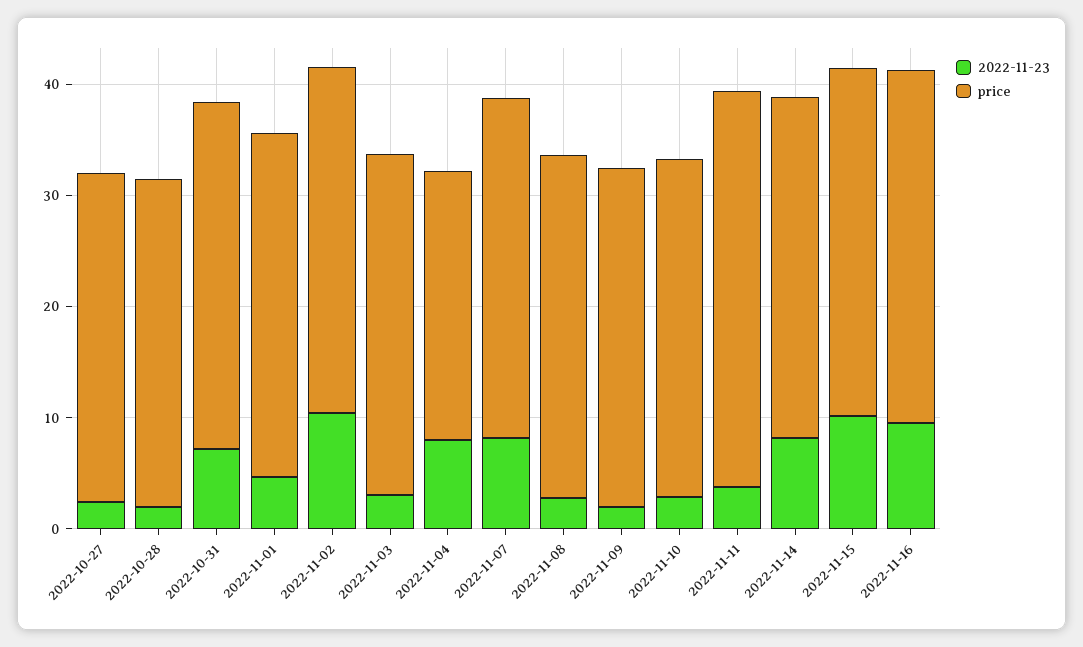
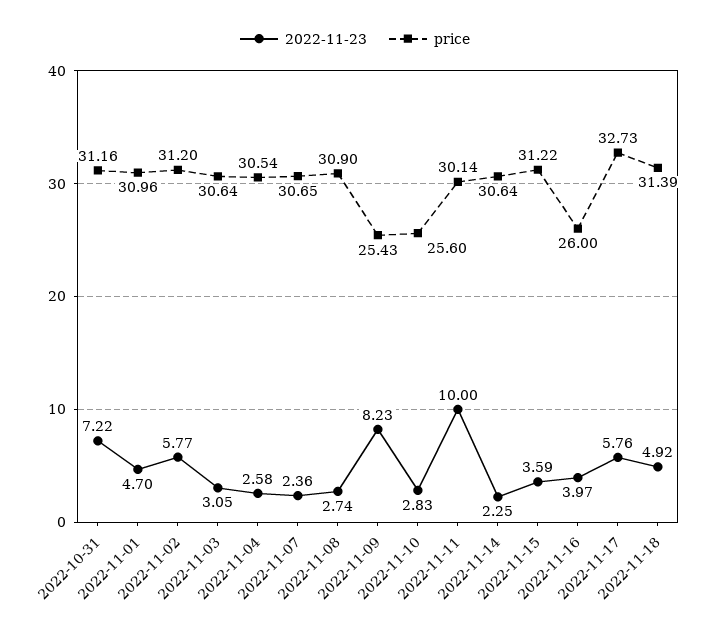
2022-11-23, 2022-10-27: 2 -> none
price, 2022-10-27: 30 -> none
2022-11-23, 2022-10-28: 2 -> none
price, 2022-10-28: 30 -> none
2022-11-23, 2022-11-02: 10 -> 5.77
2022-11-23, 2022-11-04: 8 -> 2.58
price, 2022-11-04: 24 -> 30.54
2022-11-23, 2022-11-07: 8 -> 2.36
2022-11-23, 2022-11-09: 2 -> 8.23
price, 2022-11-09: 30 -> 25.43
price, 2022-11-10: 30 -> 25.6
2022-11-23, 2022-11-11: 4 -> 10
price, 2022-11-11: 36 -> 30.14
2022-11-23, 2022-11-14: 8 -> 2.25
2022-11-23, 2022-11-15: 10 -> 3.59
2022-11-23, 2022-11-16: 10 -> 3.97
price, 2022-11-16: 32 -> 26
2022-11-23, 2022-11-17: none -> 5.76
price, 2022-11-17: none -> 32.73
2022-11-23, 2022-11-18: none -> 4.92
price, 2022-11-18: none -> 31.39

